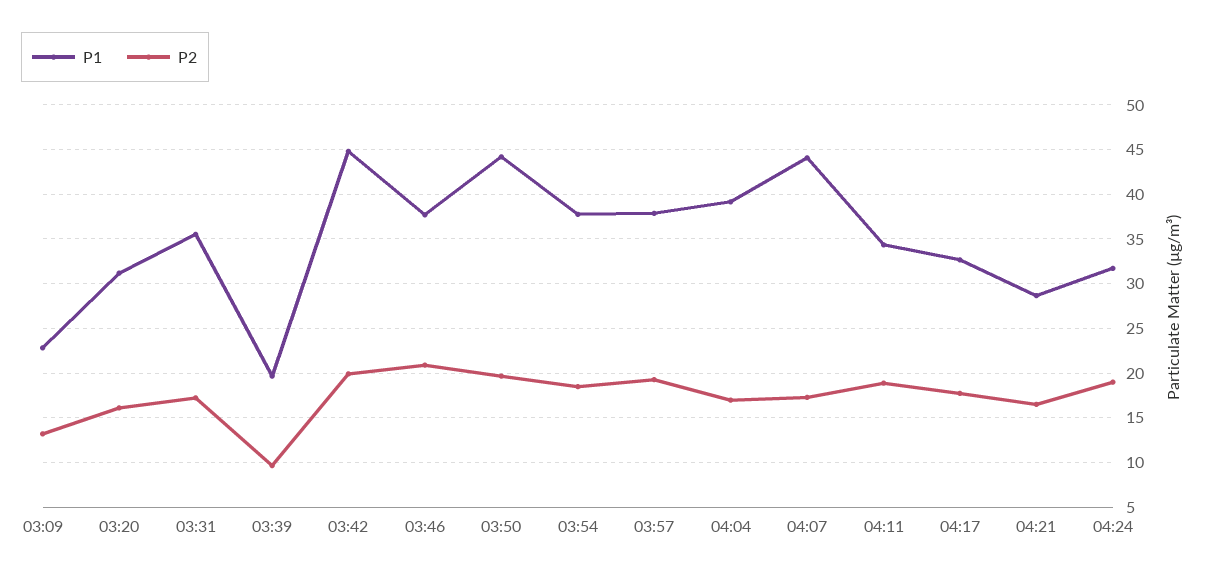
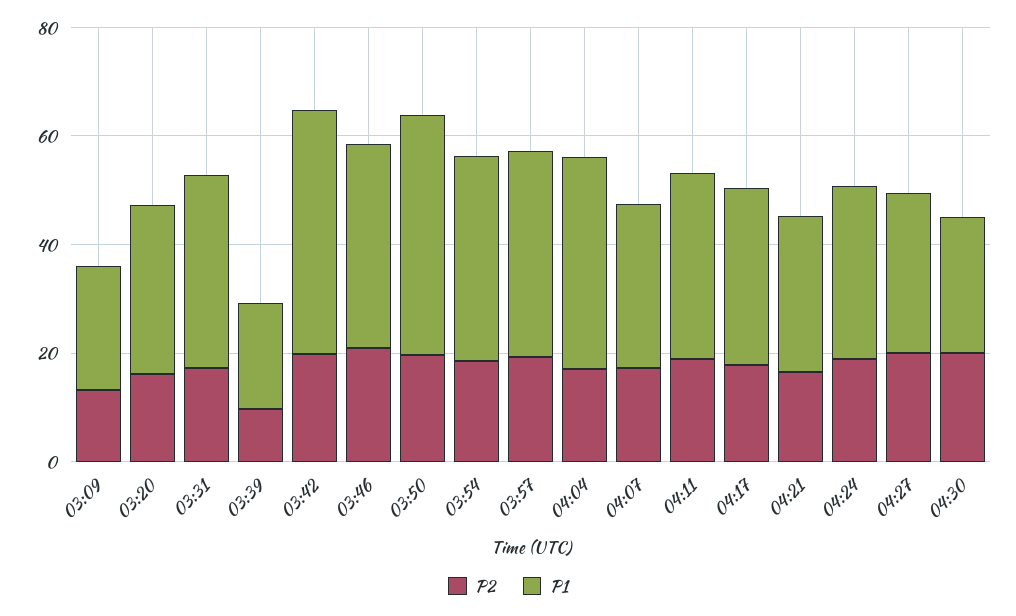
P1, 04:07: 44 -> 30
P2, 04:27: none -> 20
P1, 04:27: none -> 30
P2, 04:30: none -> 20
P1, 04:30: none -> 25

